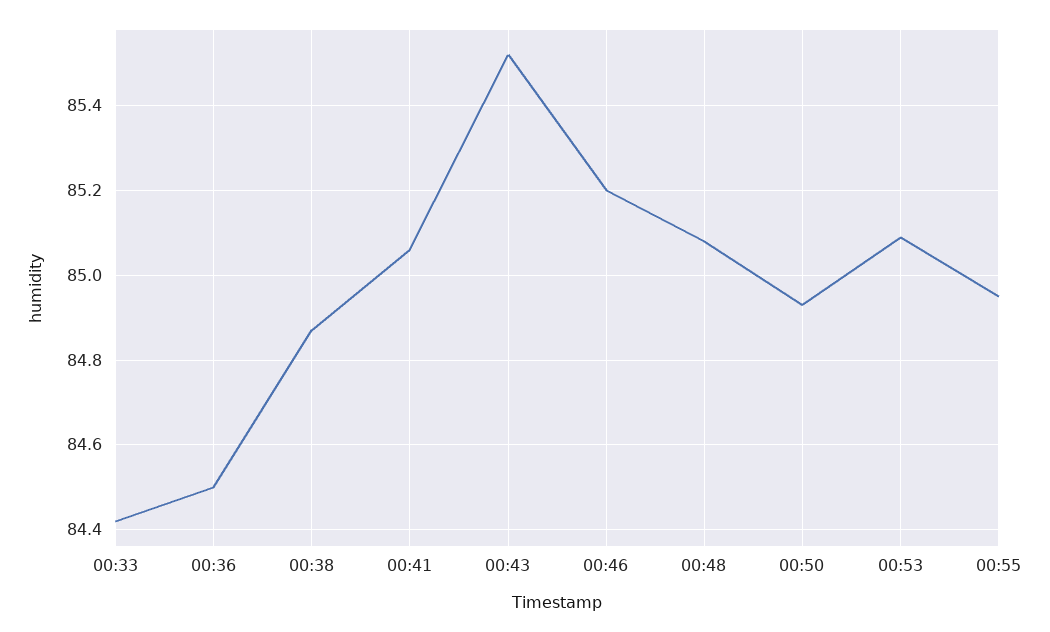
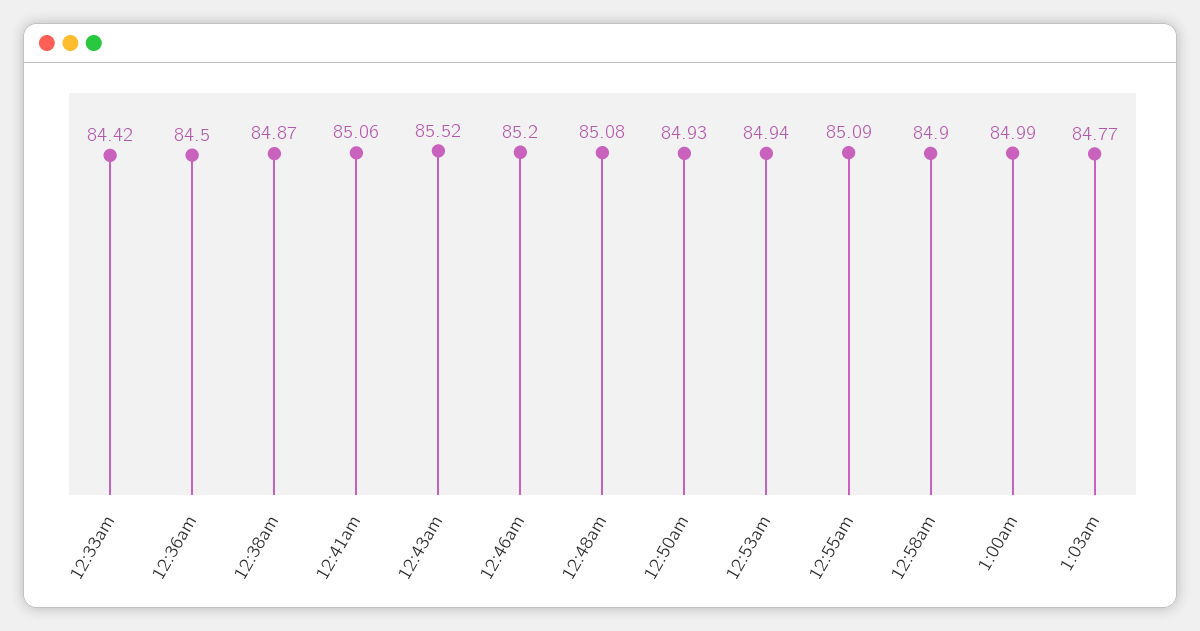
00:53: 85.1 -> 84.94
00:55: 84.95 -> 85.09
12:58am: none -> 84.9
1:00am: none -> 84.99
1:03am: none -> 84.77

